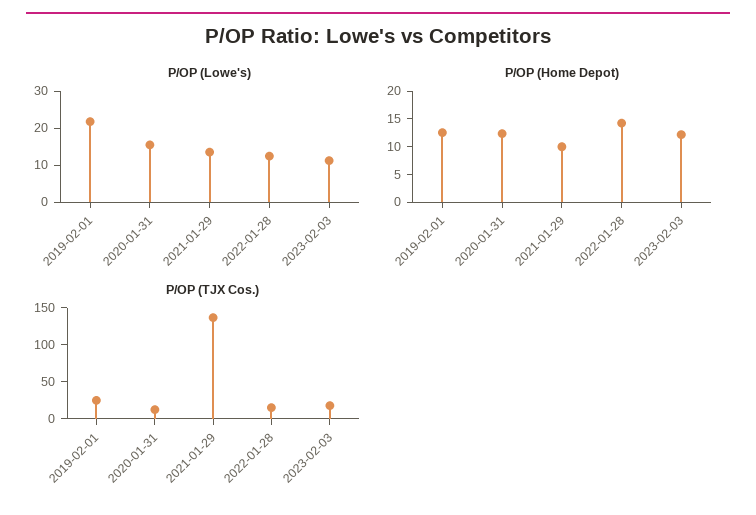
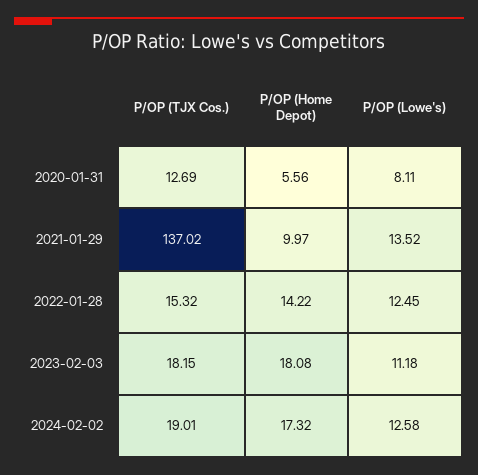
P/OP (Lowe's), 2019-02-01: 22.5 -> none
P/OP (Lowe's), 2020-01-31: 15 -> 8.11
P/OP (Home Depot), 2019-02-01: 12.5 -> none
P/OP (Home Depot), 2020-01-31: 12.5 -> 5.56
P/OP (Home Depot), 2023-02-03: 12.5 -> 18.08
P/OP (TJX Cos.), 2019-02-01: 25 -> none
P/OP (TJX Cos.), 2024-02-02: none -> 19.01
P/OP (Home Depot), 2024-02-02: none -> 17.32
P/OP (Lowe's), 2024-02-02: none -> 12.58

